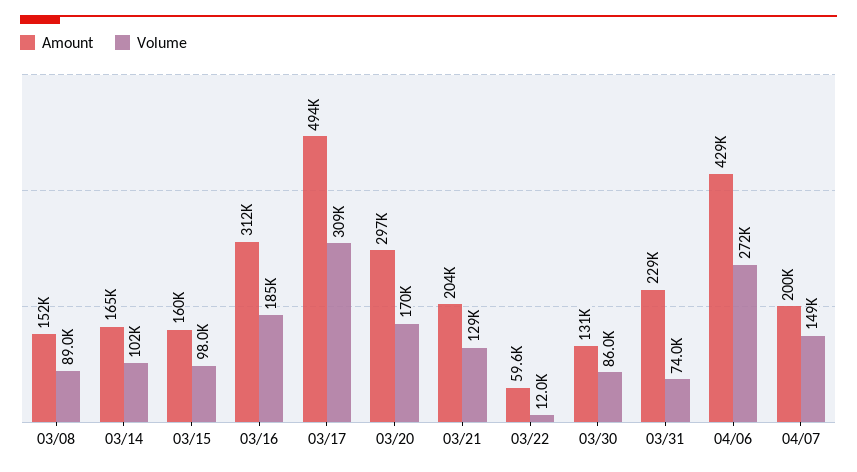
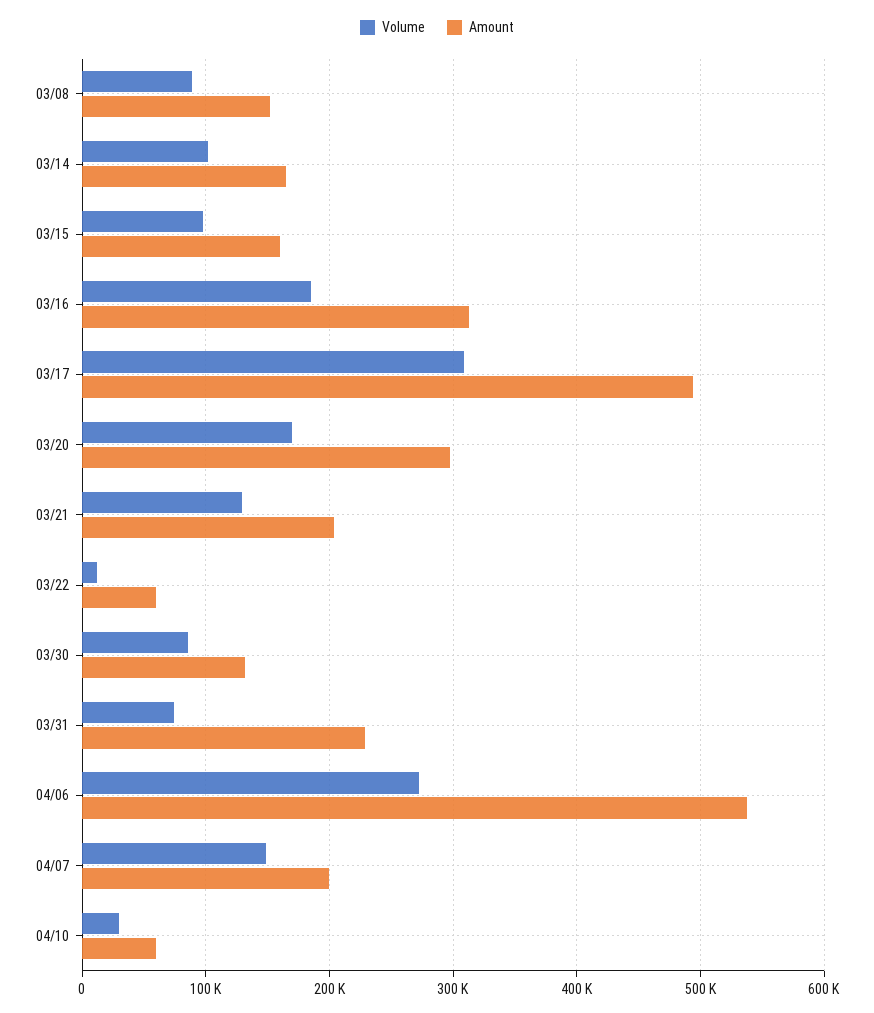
Amount, 04/06: 429000 -> 540000
Volume, 04/10: none -> 30000
Amount, 04/10: none -> 60000

